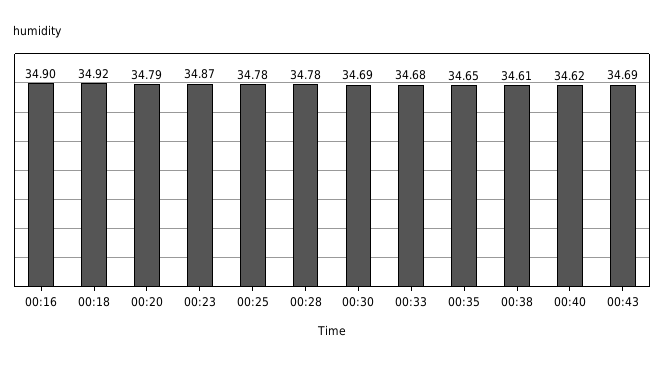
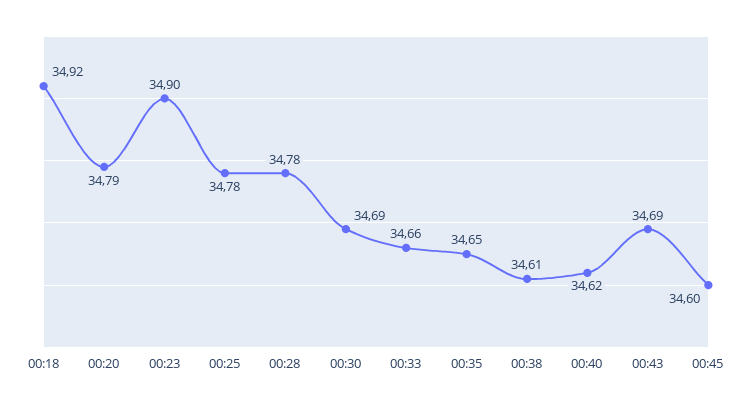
00:16: 34.9 -> none
00:23: 34.87 -> 34.9
00:33: 34.68 -> 34.66
00:45: none -> 34.6

